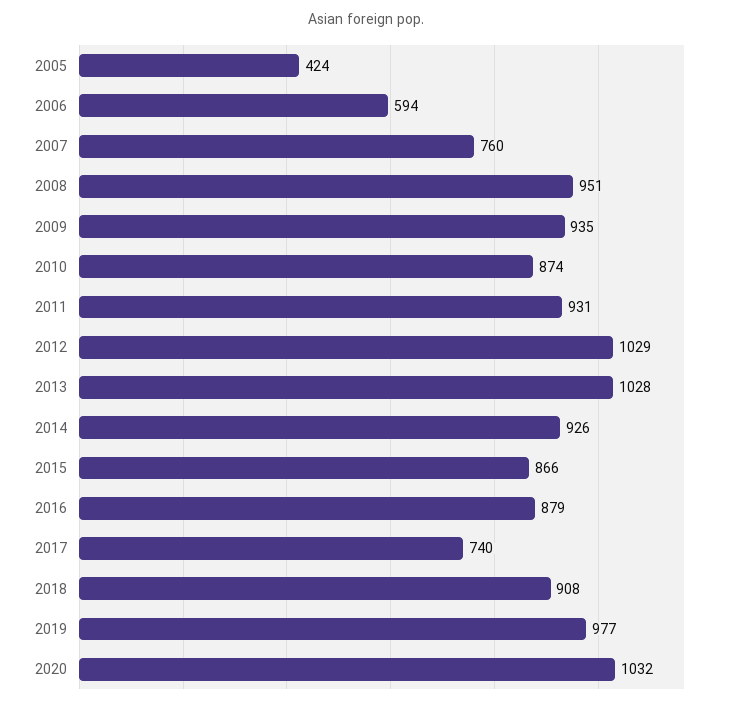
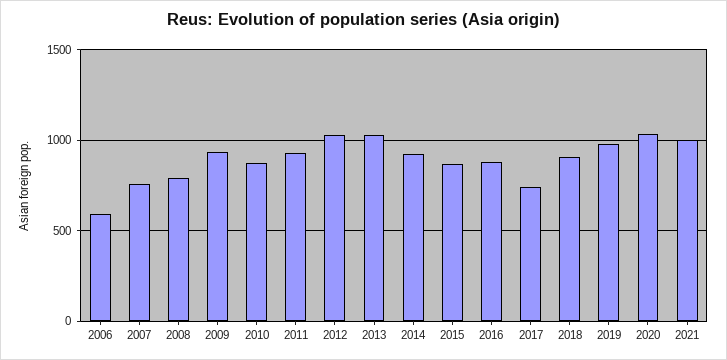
2005: 424 -> none
2008: 951 -> 800
2021: none -> 1000

